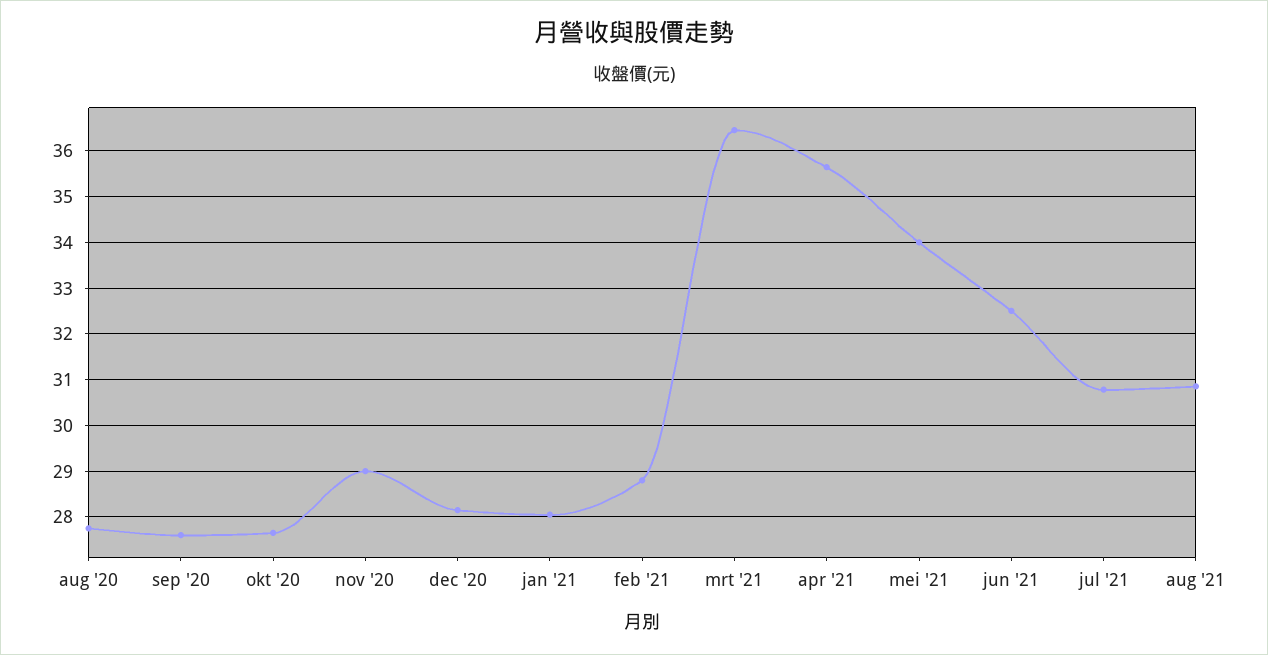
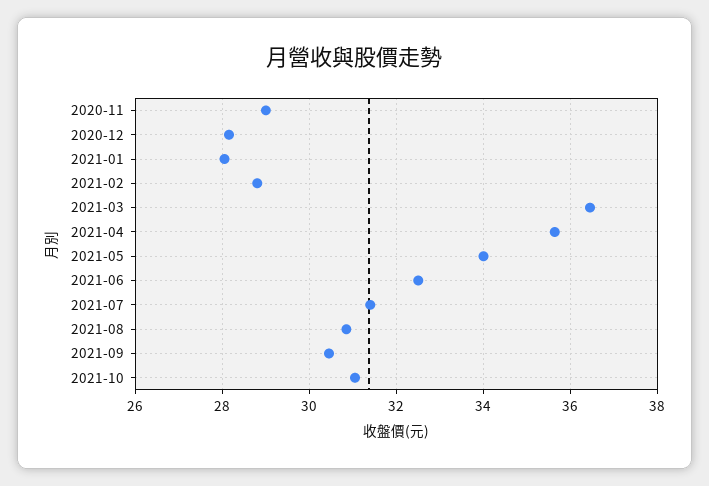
aug '20: 27.8 -> none
sep '20: 27.6 -> none
okt '20: 27.6 -> none
jul '21: 30.8 -> 31.4
2021-09: none -> 30.4
2021-10: none -> 31

